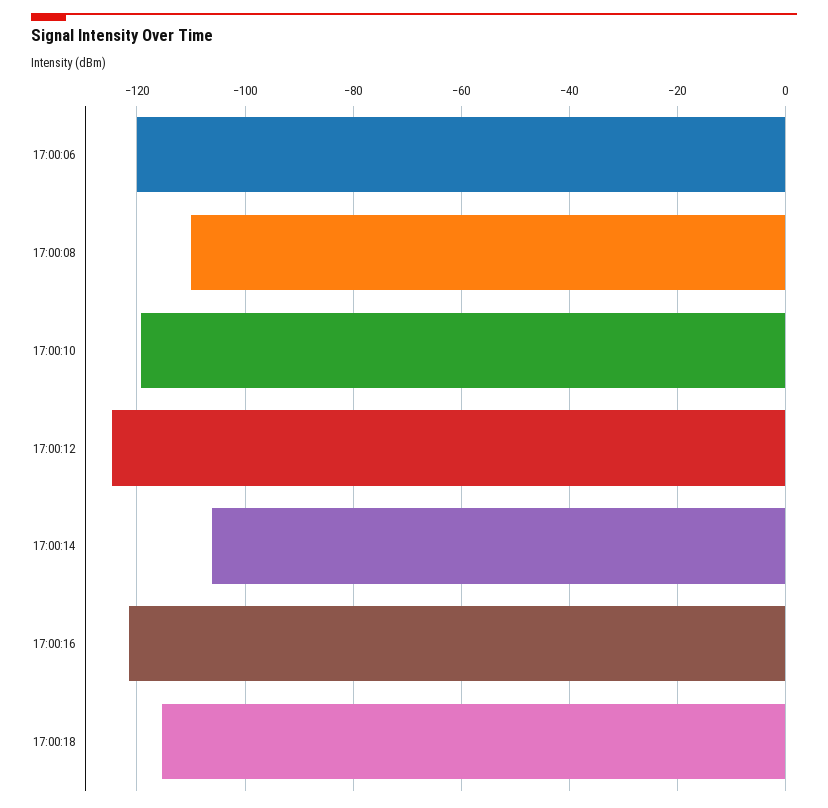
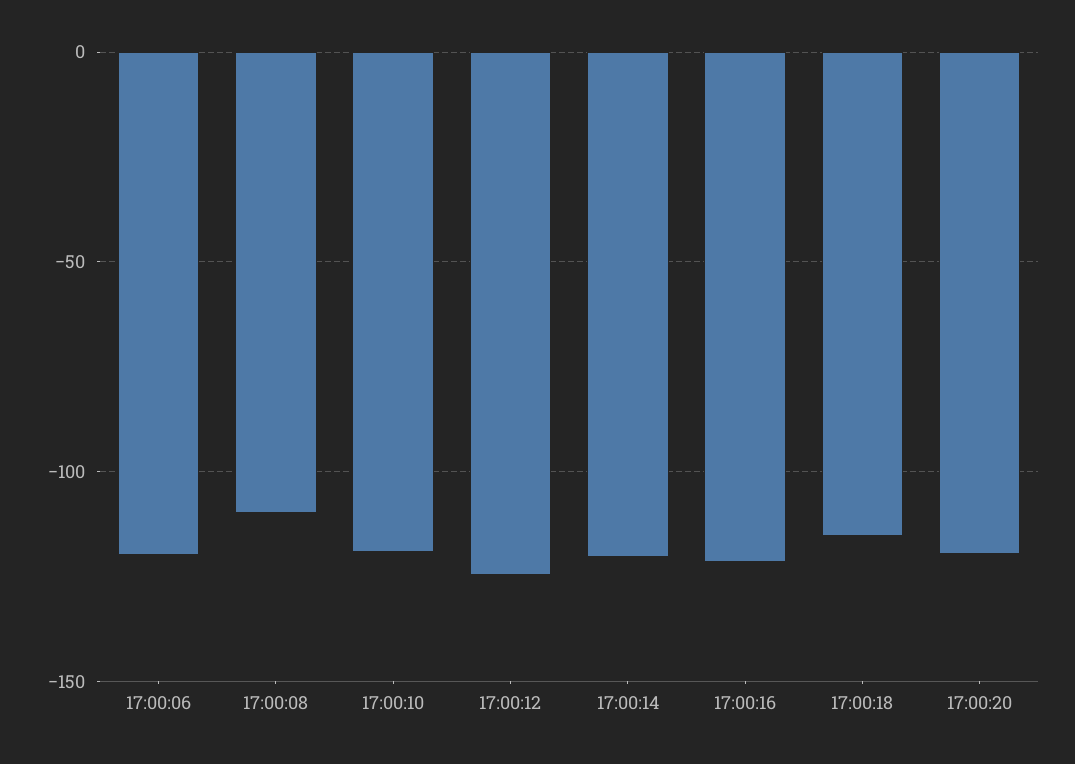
17:00:14: -106 -> -120
17:00:20: none -> -120

